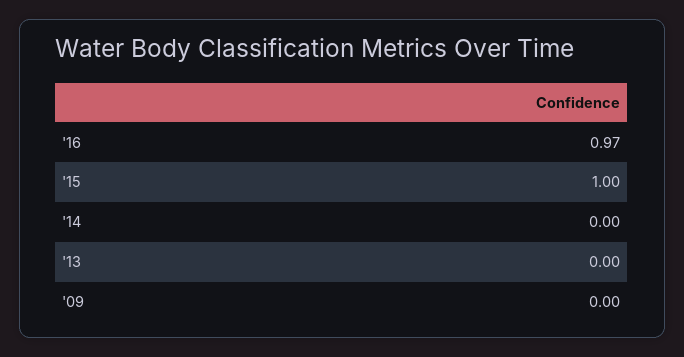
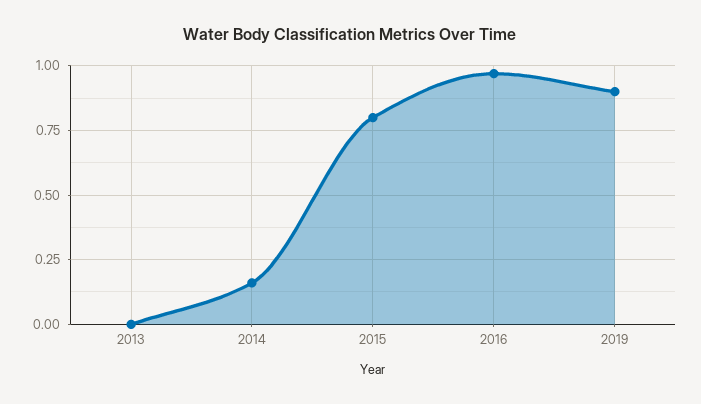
'15: 1 -> 0.8
'14: 0 -> 0.15
'09: 0 -> none
2019: none -> 0.9

